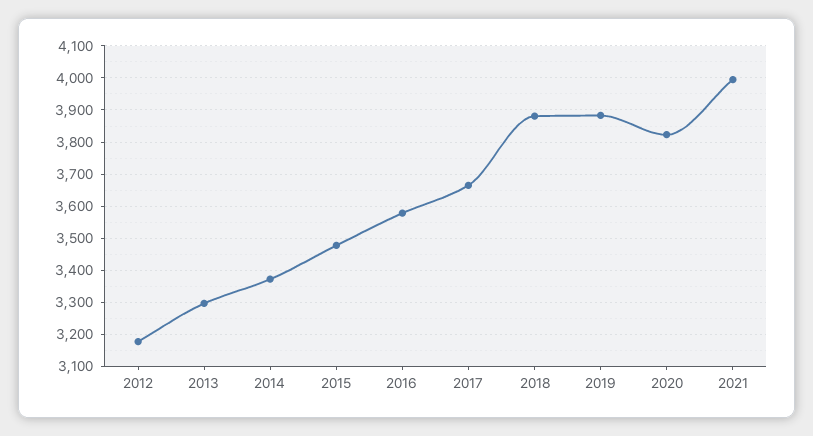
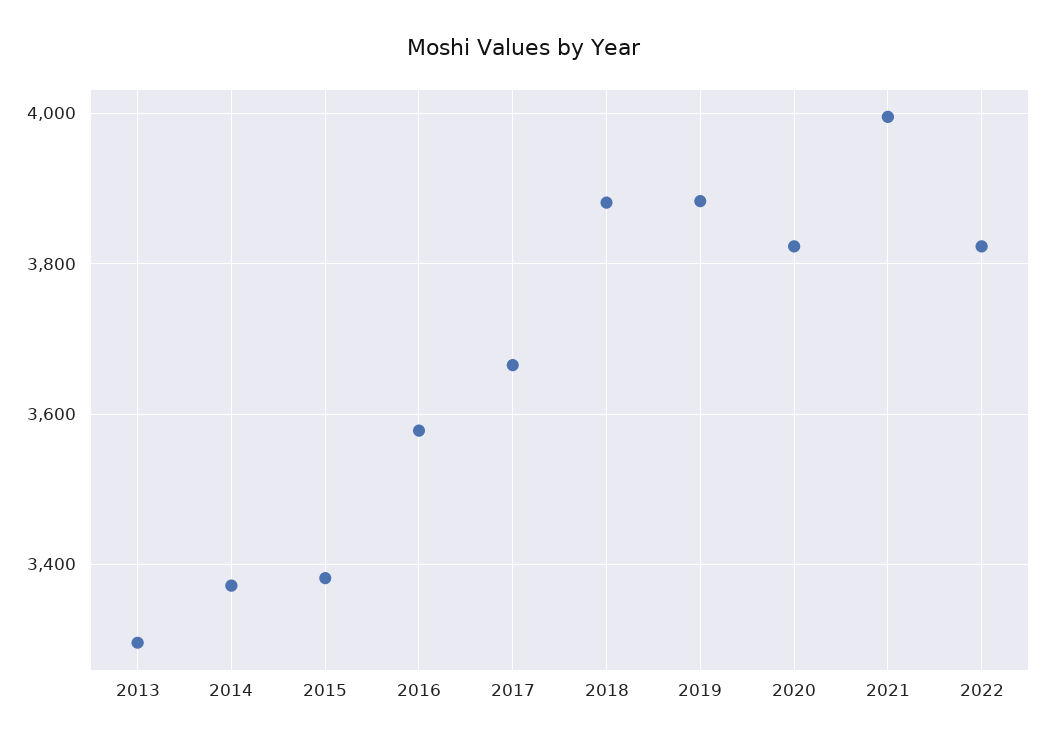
2012: 3180 -> none
2015: 3480 -> 3380
2022: none -> 3820

